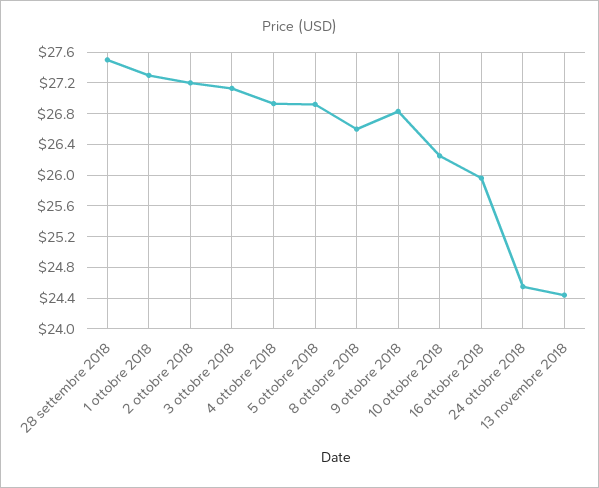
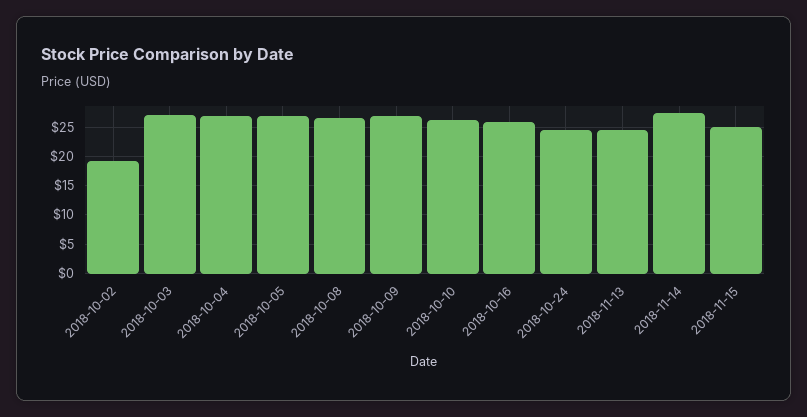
28 settembre 2018: 27.5 -> none
1 ottobre 2018: 27.3 -> none
2 ottobre 2018: 27.2 -> 20
2018-11-14: none -> 27.5
2018-11-15: none -> 25

